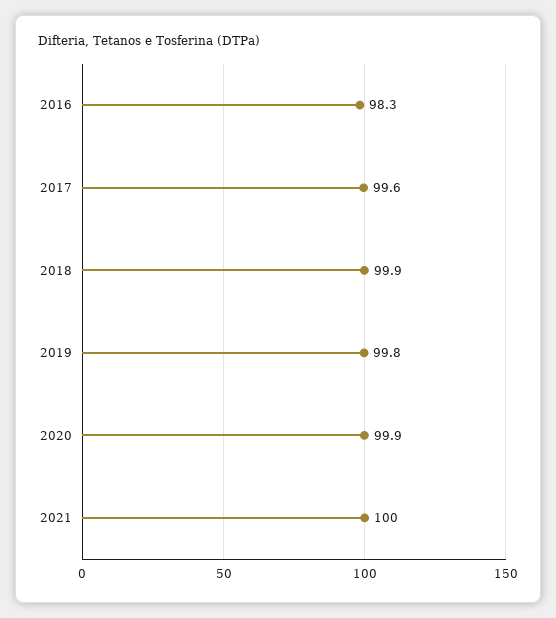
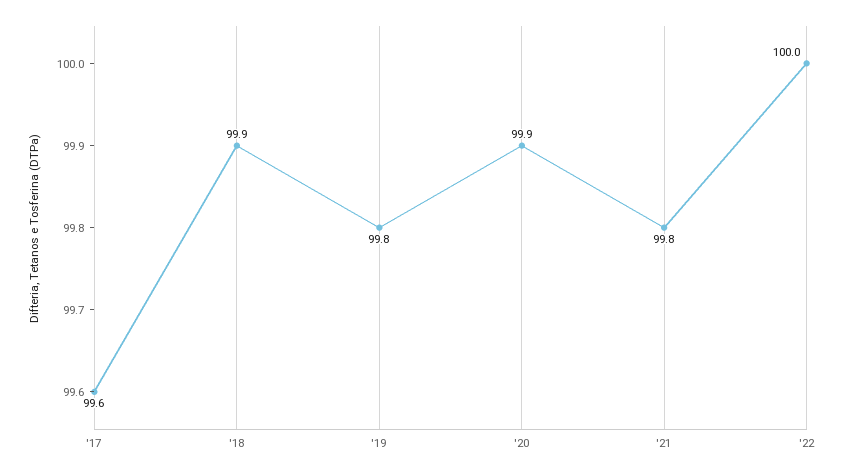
2016: 98.3 -> none
2021: 100 -> 99.8
'22: none -> 100

